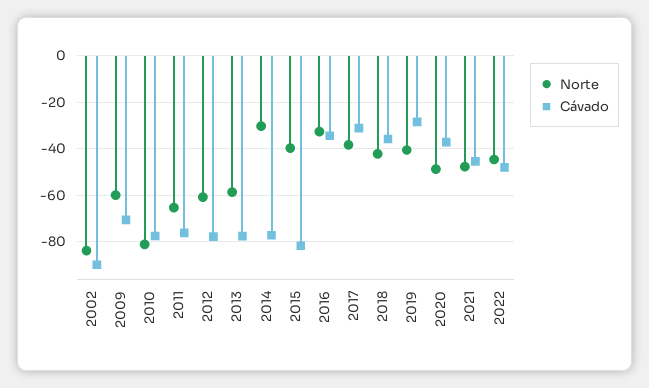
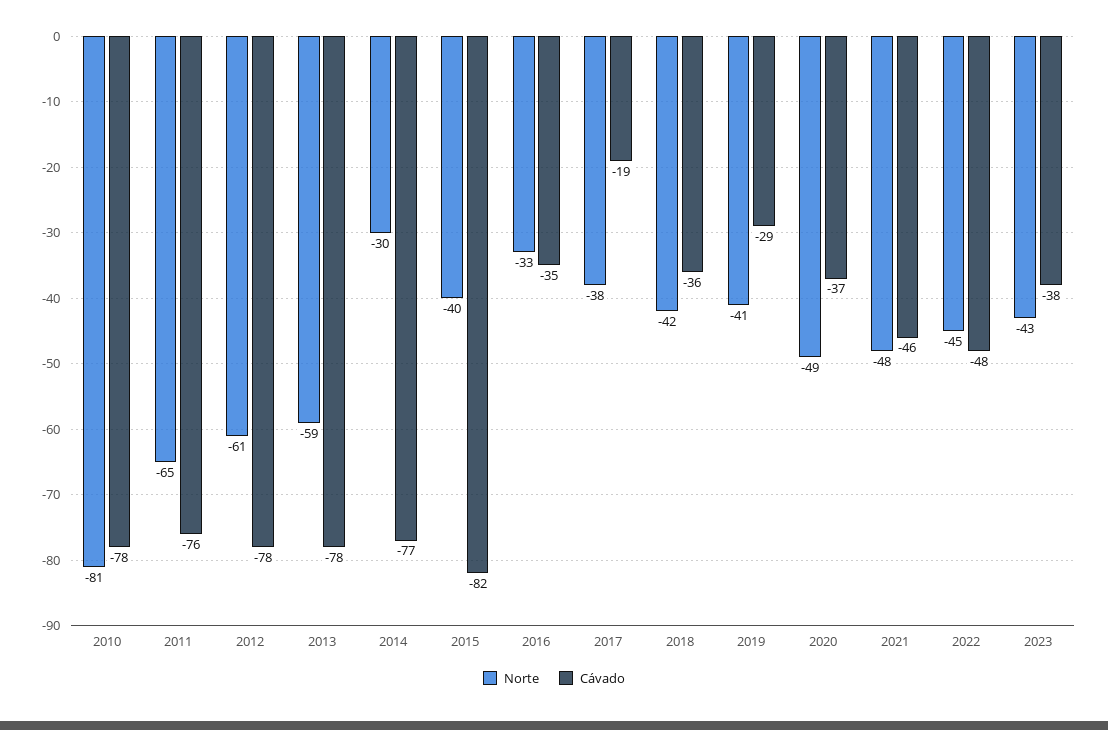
Norte, 2002: -85 -> none
Cávado, 2002: -90 -> none
Norte, 2009: -60 -> none
Cávado, 2009: -70 -> none
Cávado, 2017: -30 -> -19
Norte, 2023: none -> -43
Cávado, 2023: none -> -38

